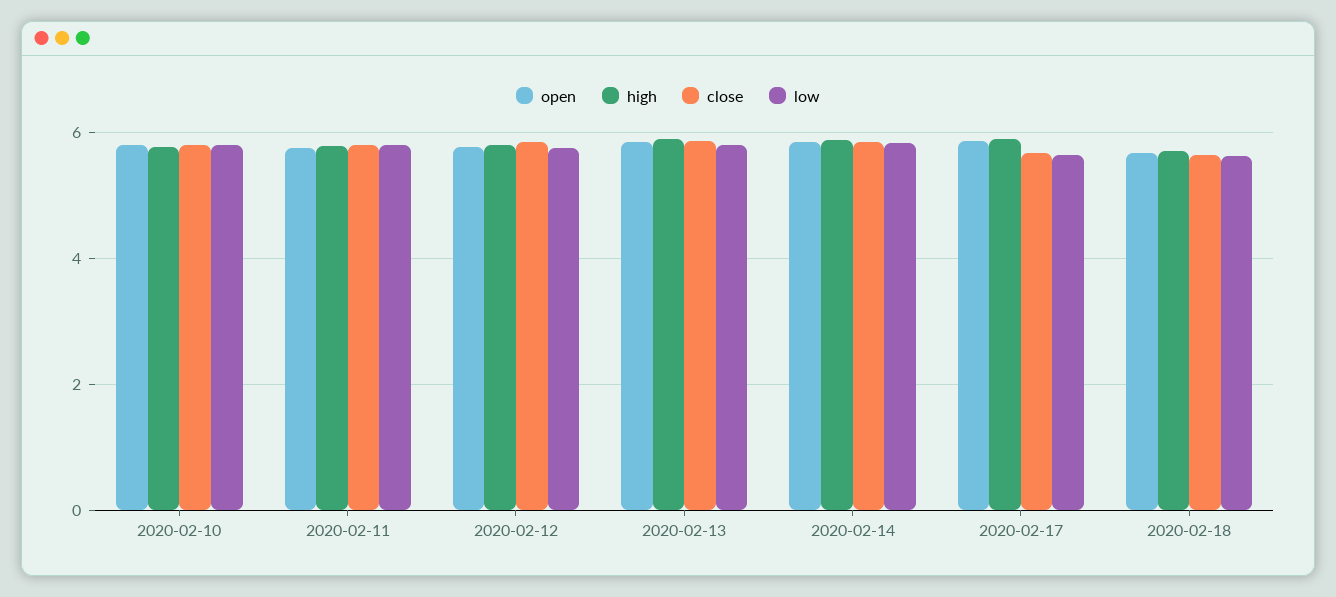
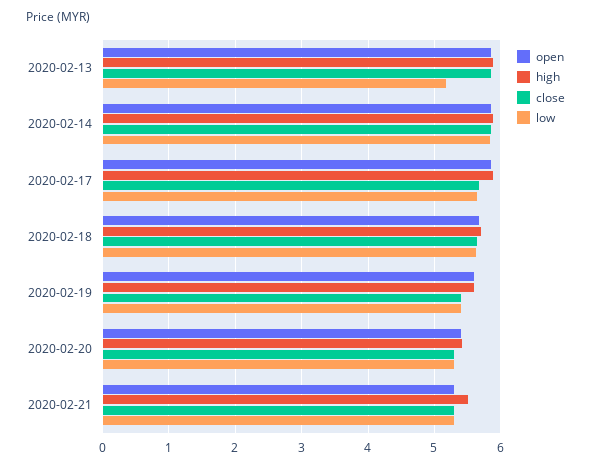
open, 2020-02-10: 5.8 -> none
high, 2020-02-10: 5.8 -> none
close, 2020-02-10: 5.8 -> none
low, 2020-02-10: 5.8 -> none
open, 2020-02-11: 5.8 -> none
high, 2020-02-11: 5.8 -> none
close, 2020-02-11: 5.8 -> none
low, 2020-02-11: 5.8 -> none
open, 2020-02-12: 5.8 -> none
high, 2020-02-12: 5.8 -> none
close, 2020-02-12: 5.8 -> none
low, 2020-02-12: 5.8 -> none
low, 2020-02-13: 5.8 -> 5.2
open, 2020-02-19: none -> 5.6
high, 2020-02-19: none -> 5.6
close, 2020-02-19: none -> 5.4
low, 2020-02-19: none -> 5.4
open, 2020-02-20: none -> 5.4
high, 2020-02-20: none -> 5.4
close, 2020-02-20: none -> 5.3
low, 2020-02-20: none -> 5.3
open, 2020-02-21: none -> 5.3
high, 2020-02-21: none -> 5.5
close, 2020-02-21: none -> 5.3
low, 2020-02-21: none -> 5.3

